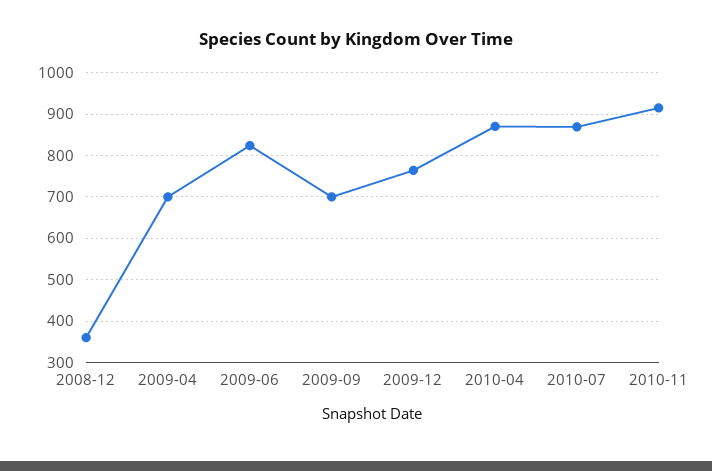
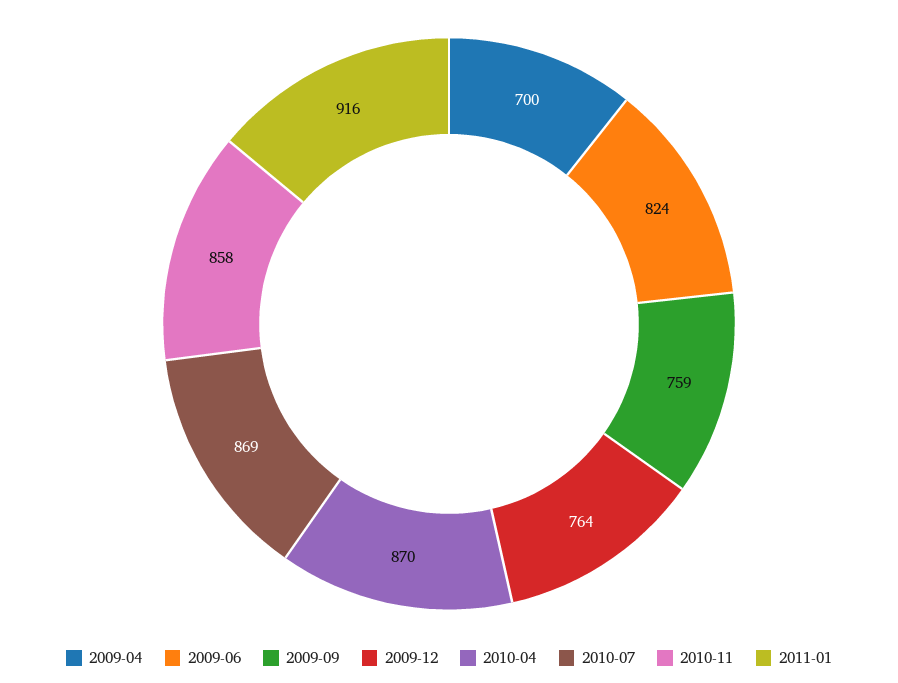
2008-12: 360 -> none
2009-09: 700 -> 759
2010-11: 920 -> 858
2011-01: none -> 916

